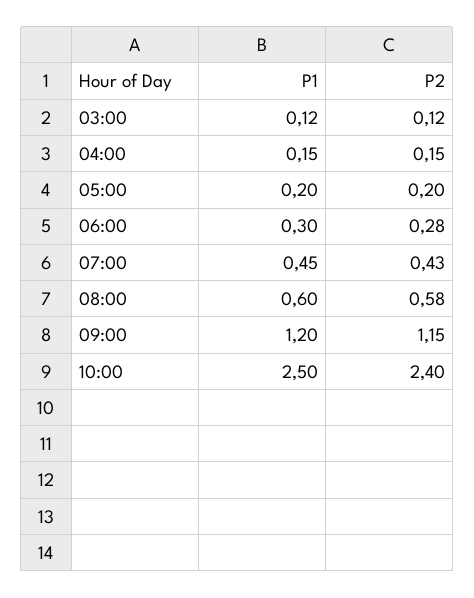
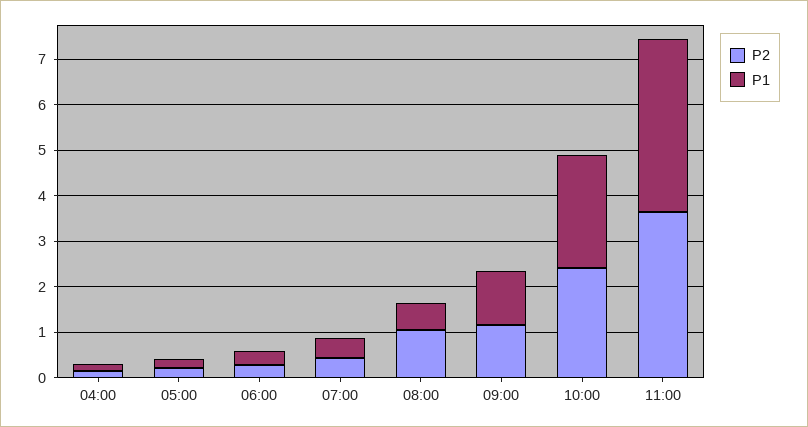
P1, 03:00: 0.12 -> none
P2, 03:00: 0.12 -> none
P2, 08:00: 0.58 -> 1
P2, 11:00: none -> 3.6
P1, 11:00: none -> 3.8

